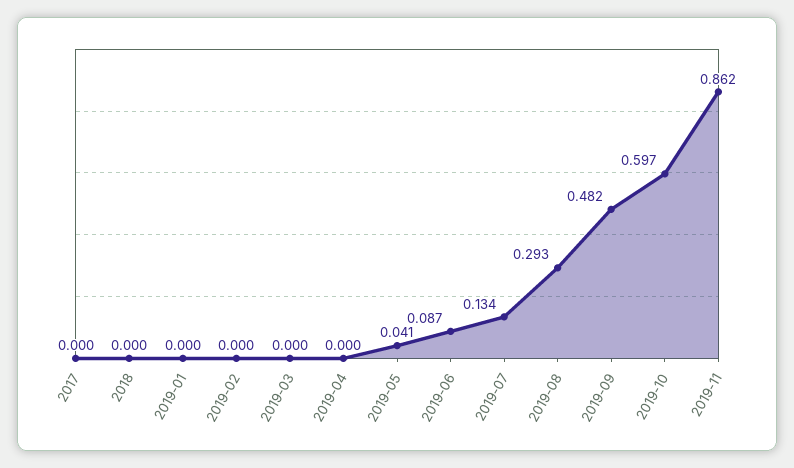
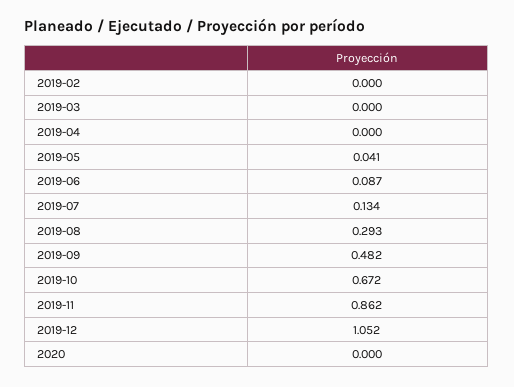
2017: 0 -> none
2018: 0 -> none
2019-01: 0 -> none
2019-10: 0.597 -> 0.672
2019-12: none -> 1.052
2020: none -> 0

